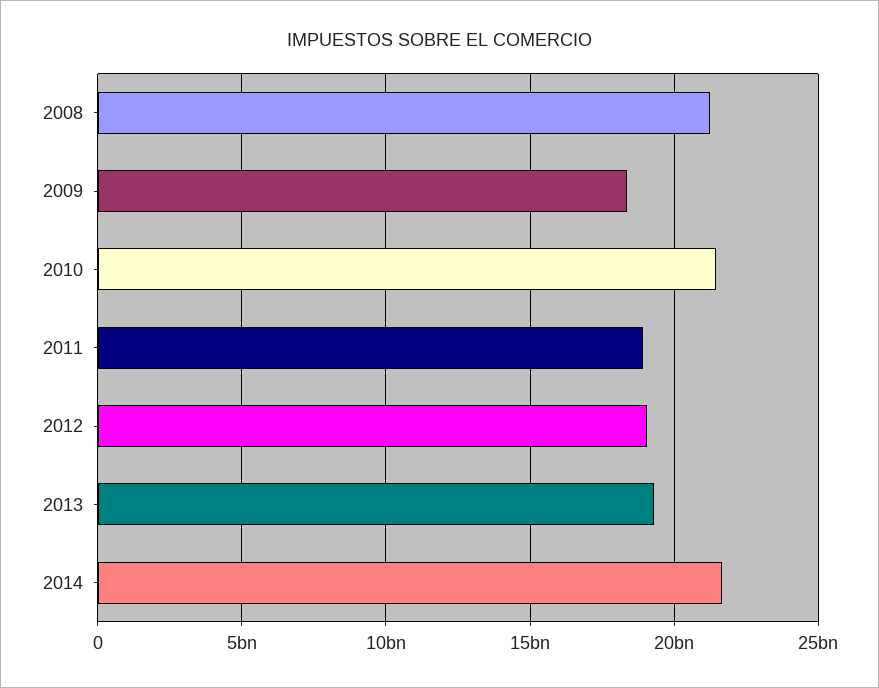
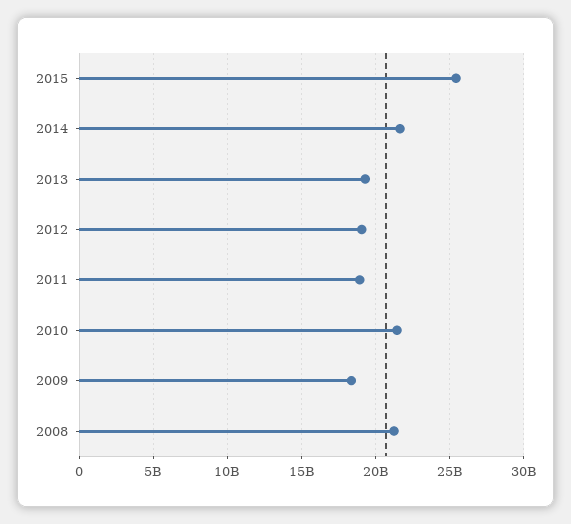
2015: none -> 25500000000

